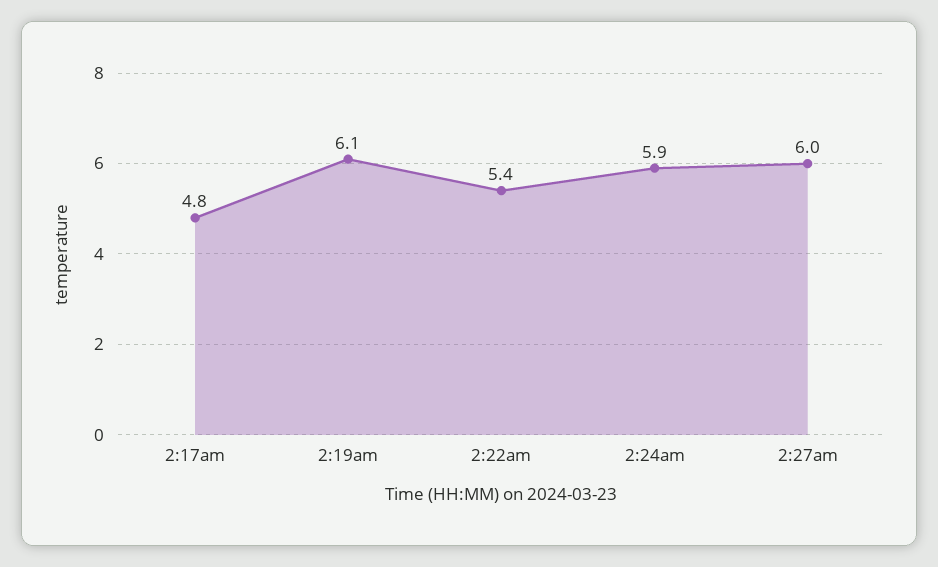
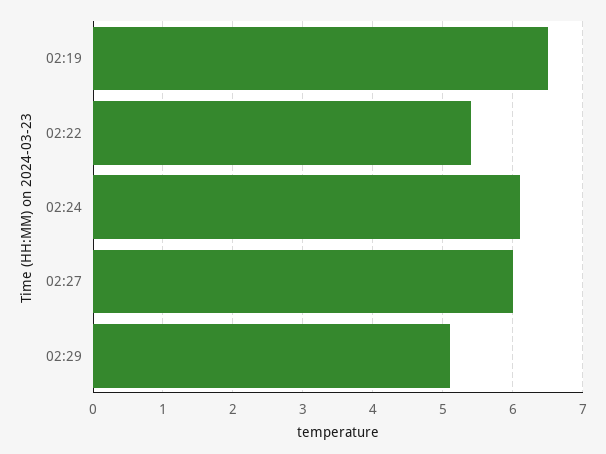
2:17am: 4.8 -> none
2:19am: 6.1 -> 6.5
2:24am: 5.9 -> 6.1
02:29: none -> 5.1

